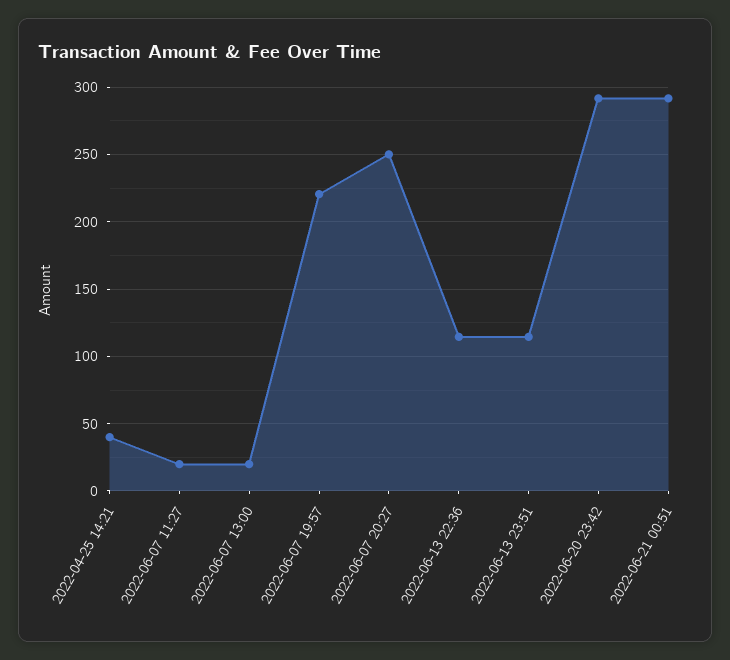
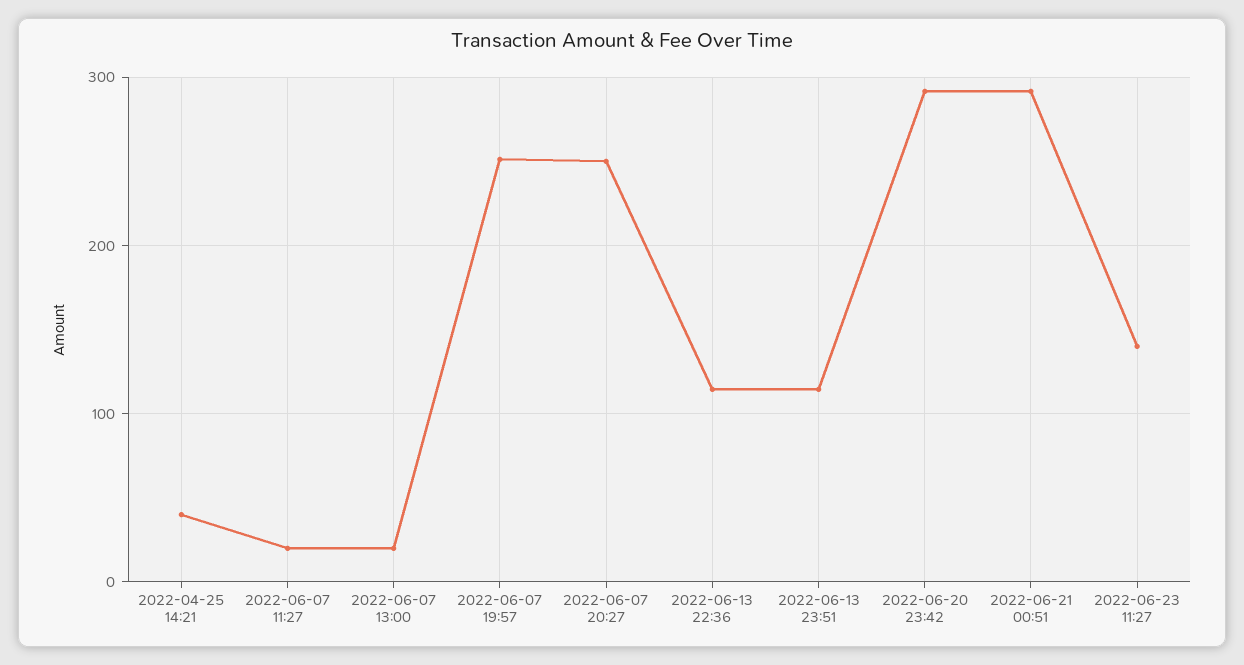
2022-06-07 19:57: 220 -> 250
2022-06-23 11:27: none -> 140

